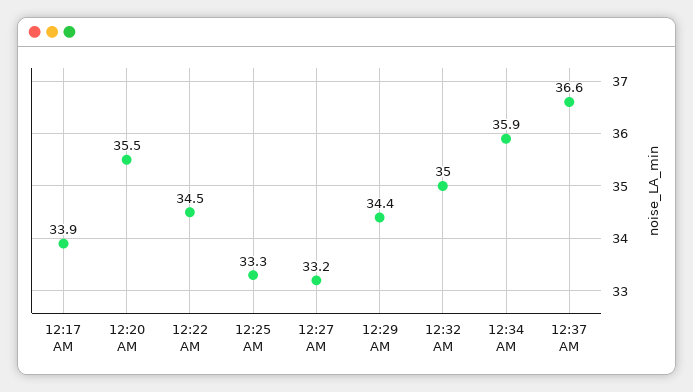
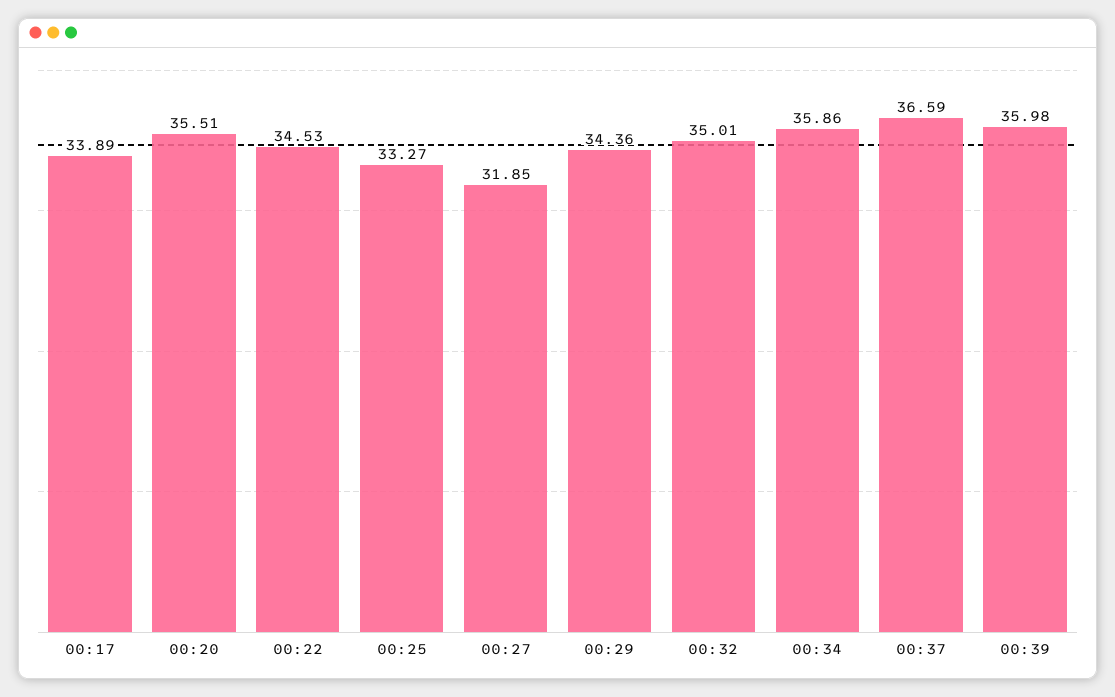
12:27 AM: 33.2 -> 31.85
00:39: none -> 35.98

